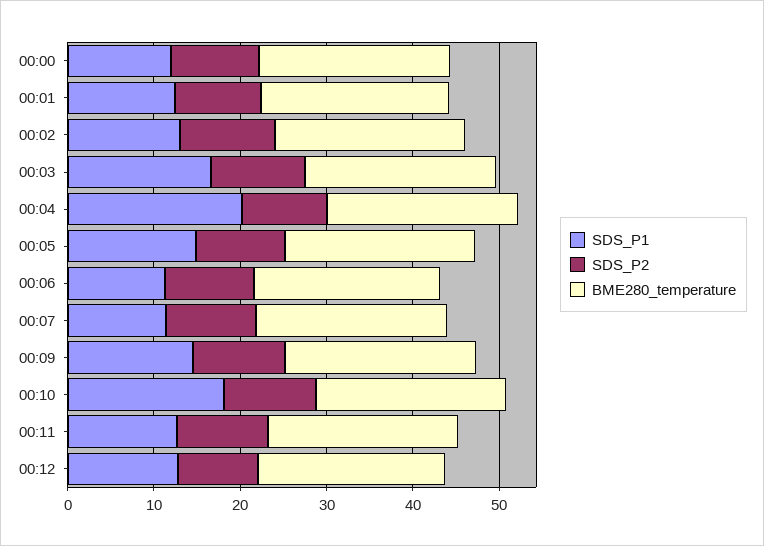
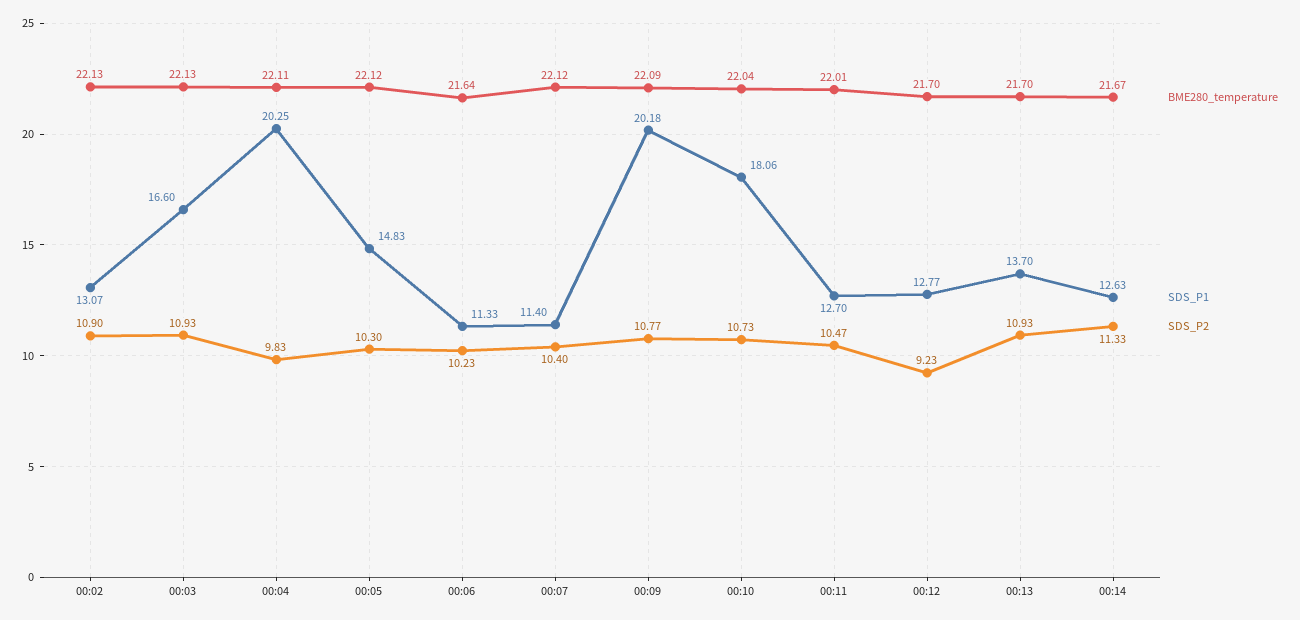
SDS_P1, 00:00: 12 -> none
SDS_P2, 00:00: 10 -> none
BME280_temperature, 00:00: 22 -> none
SDS_P1, 00:01: 12 -> none
SDS_P2, 00:01: 10 -> none
BME280_temperature, 00:01: 22 -> none
SDS_P1, 00:09: 14 -> 20.18
BME280_temperature, 00:13: none -> 21.7
SDS_P1, 00:13: none -> 13.7
SDS_P2, 00:13: none -> 10.93
BME280_temperature, 00:14: none -> 21.67
SDS_P1, 00:14: none -> 12.63
SDS_P2, 00:14: none -> 11.33

